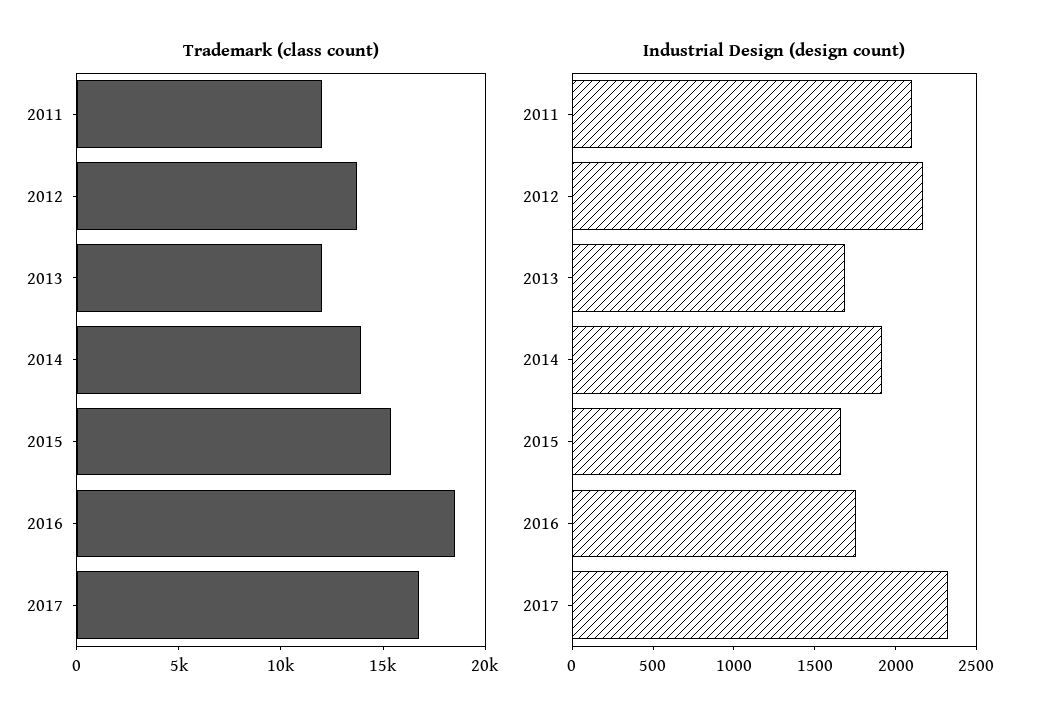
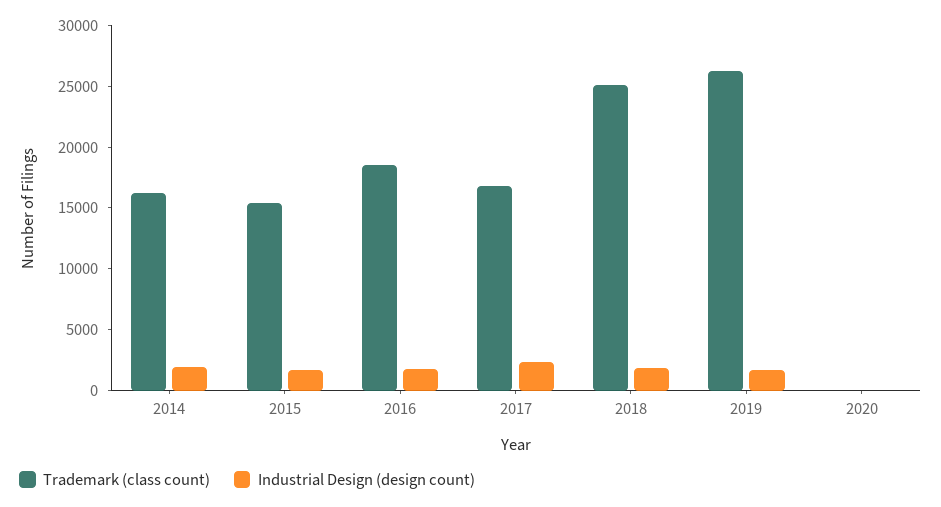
Trademark (class count), 2011: 12000 -> none
Trademark (class count), 2012: 14000 -> none
Trademark (class count), 2013: 12000 -> none
Trademark (class count), 2014: 14000 -> 16000
Industrial Design (design count), 2011: 2100 -> none
Industrial Design (design count), 2012: 2200 -> none
Industrial Design (design count), 2013: 1700 -> none
Trademark (class count), 2018: none -> 25000
Industrial Design (design count), 2018: none -> 2000
Trademark (class count), 2019: none -> 26000
Industrial Design (design count), 2019: none -> 2000
Trademark (class count), 2020: none -> 0
Industrial Design (design count), 2020: none -> 0

